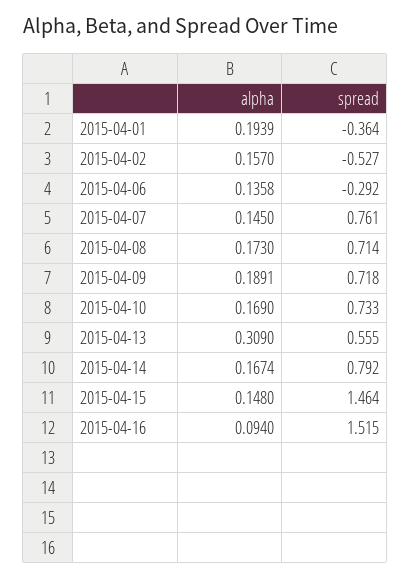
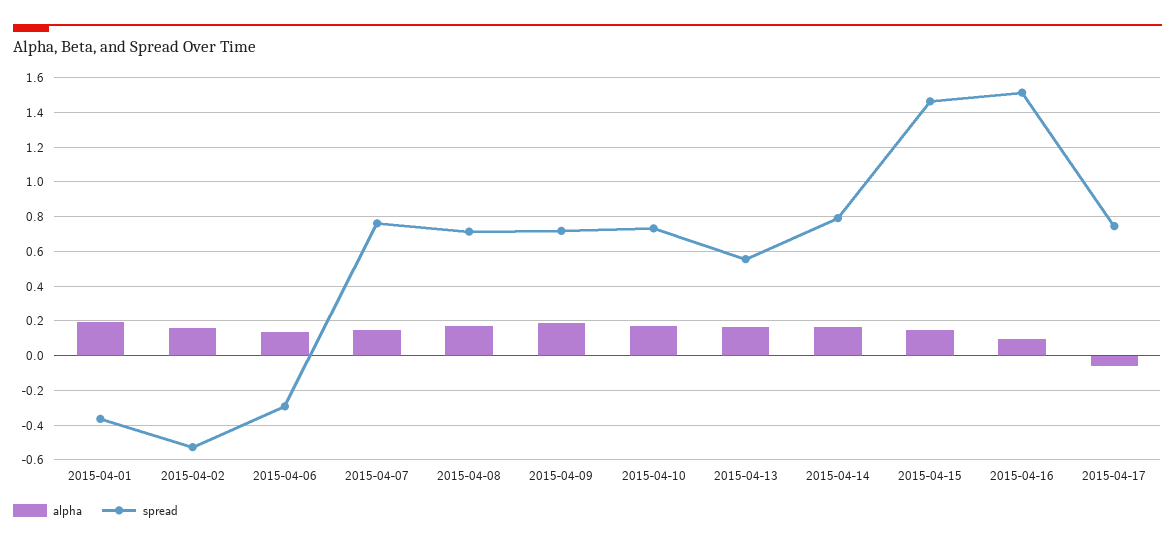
alpha, 2015-04-13: 0.309 -> 0.15
alpha, 2015-04-17: none -> -0.05
spread, 2015-04-17: none -> 0.75

